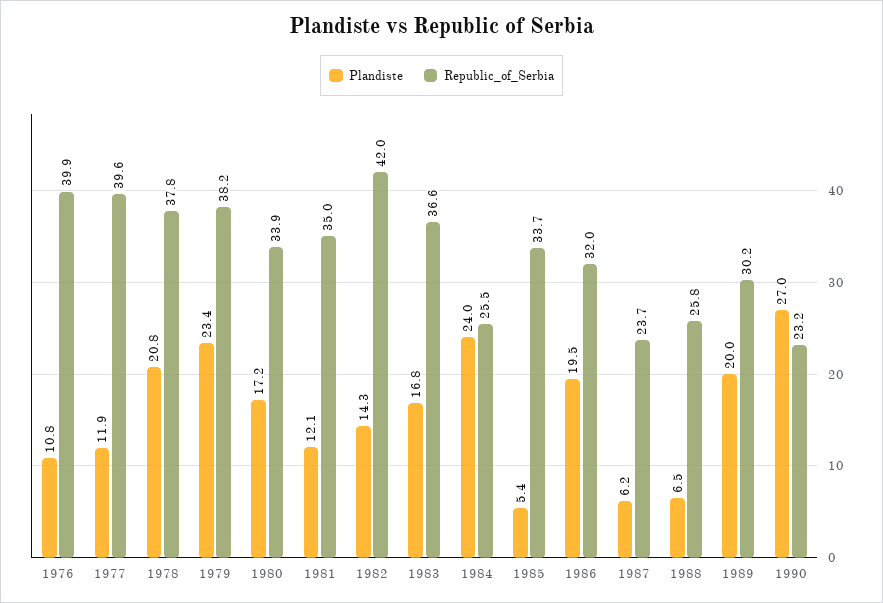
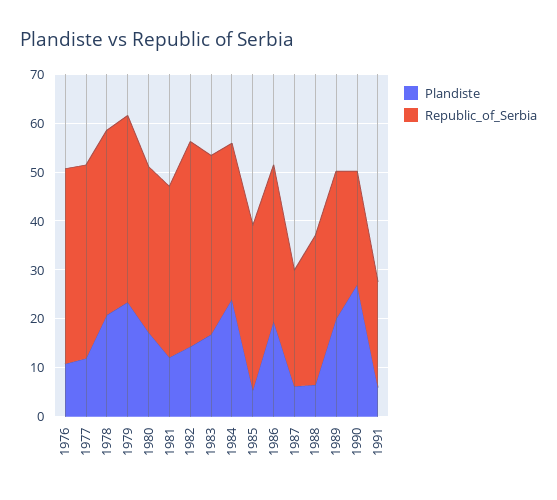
Republic_of_Serbia, 1984: 25.5 -> 32
Republic_of_Serbia, 1988: 25.8 -> 30
Plandiste, 1991: none -> 6
Republic_of_Serbia, 1991: none -> 22

